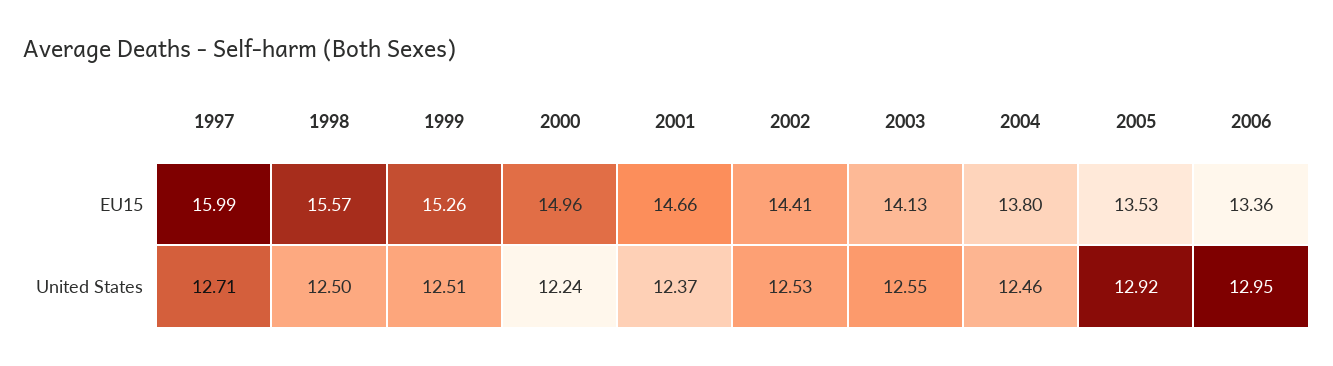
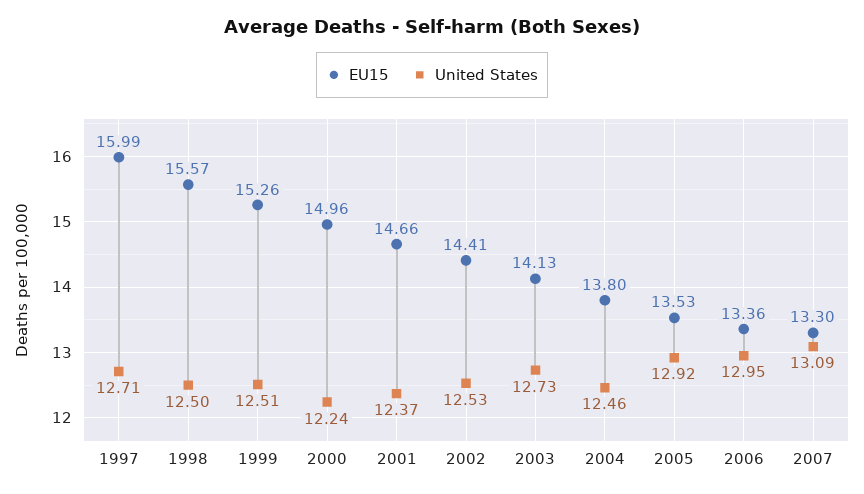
United States, 2003: 12.55 -> 12.73
EU15, 2007: none -> 13.3
United States, 2007: none -> 13.09

